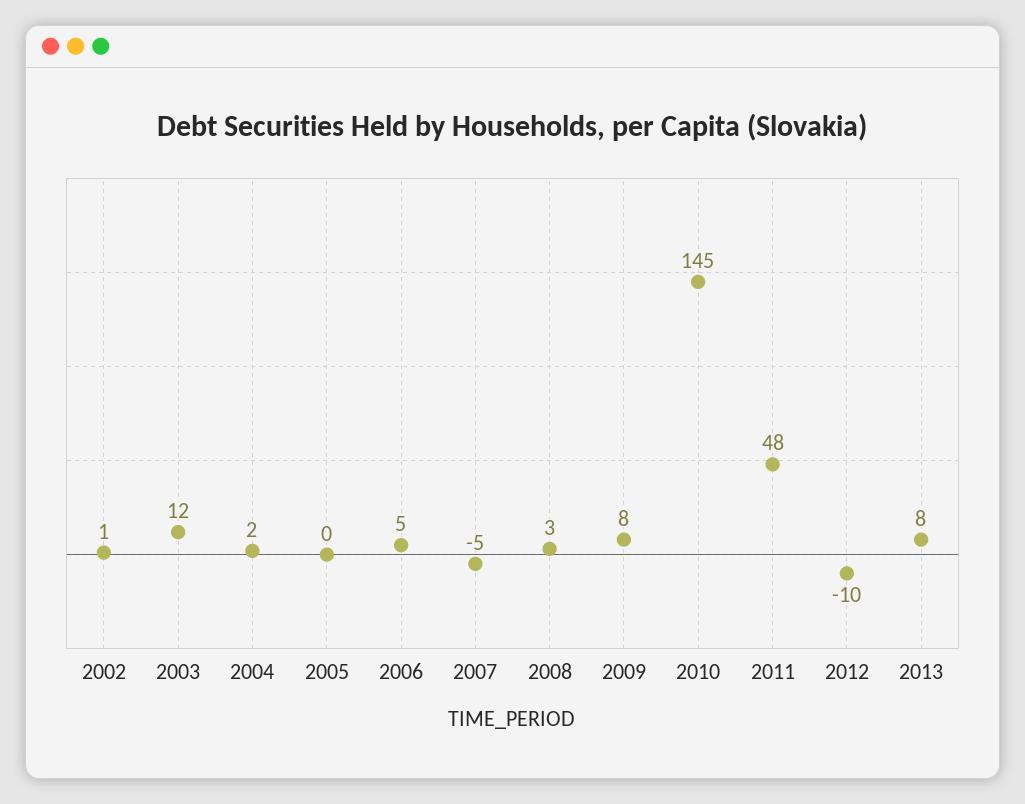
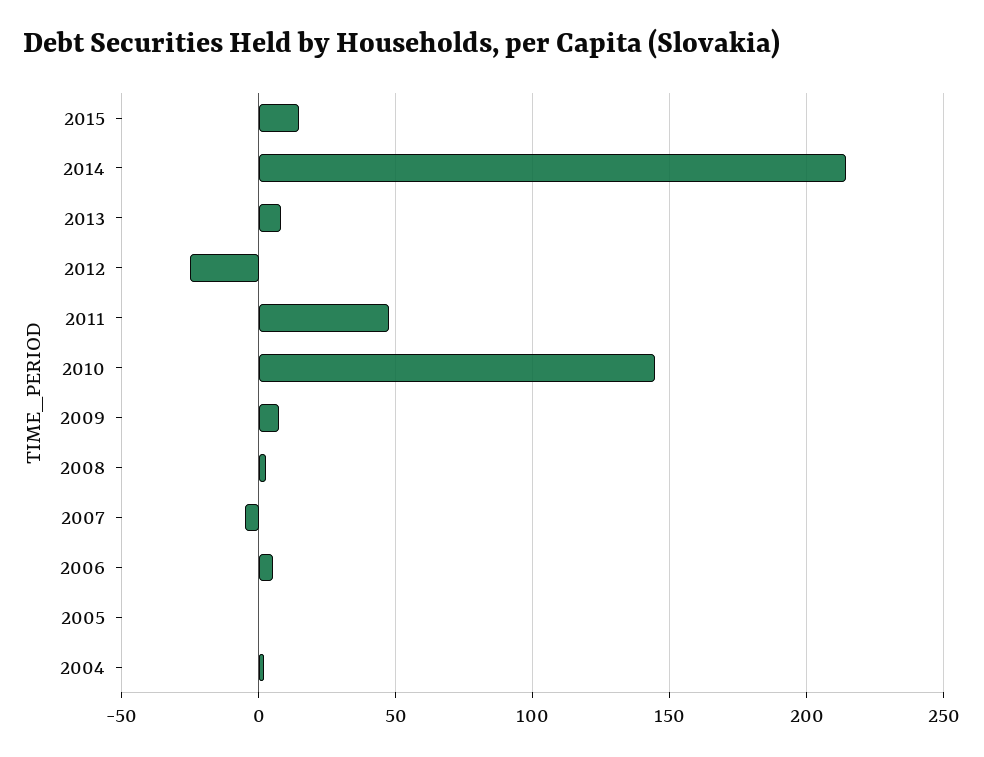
2002: 1 -> none
2003: 12 -> none
2012: -10 -> -25
2015: none -> 15
2014: none -> 215

